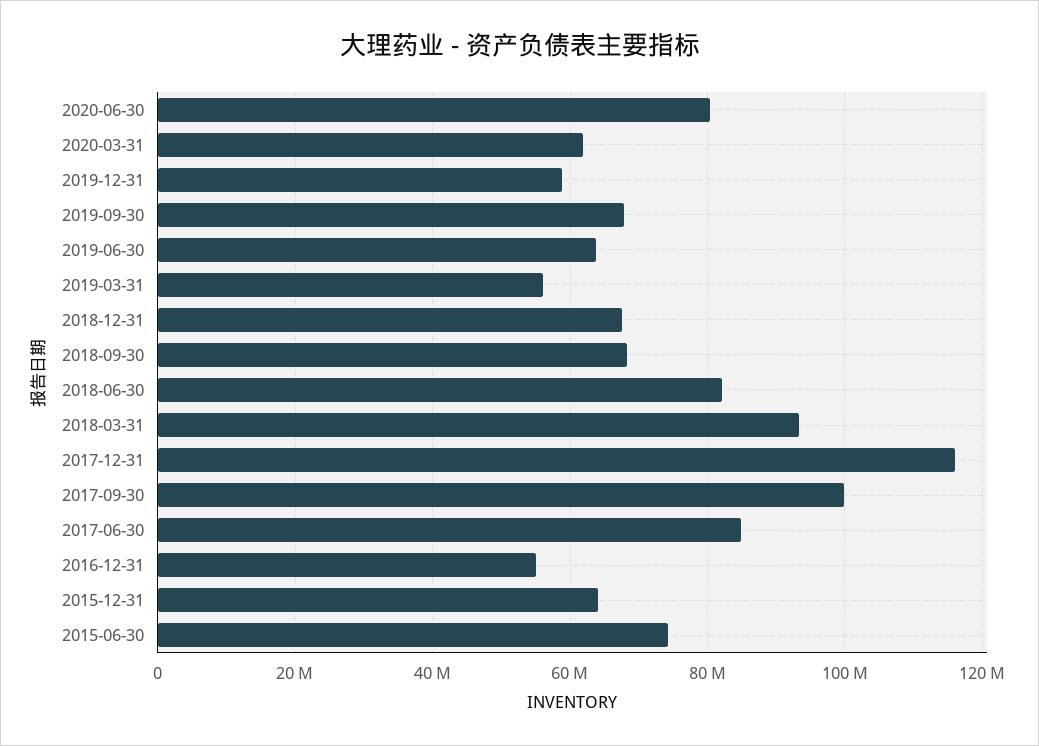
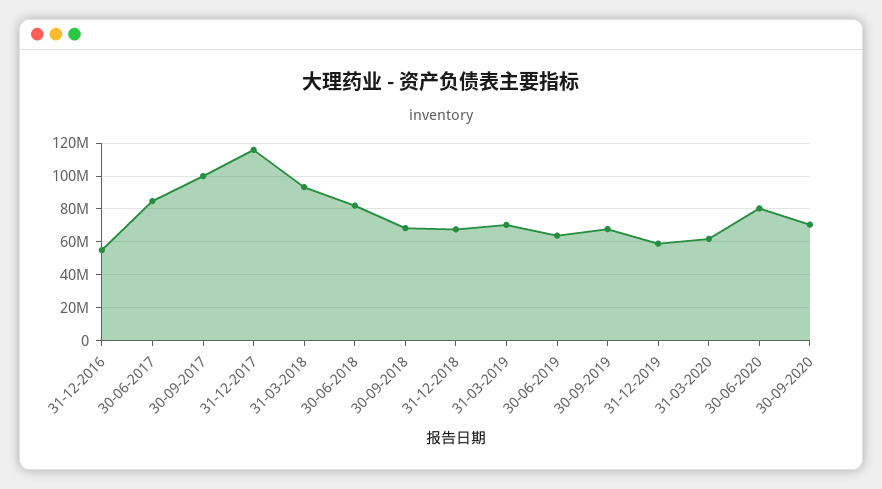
2019-03-31: 56000000 -> 70000000
2015-12-31: 64000000 -> none
2015-06-30: 74000000 -> none
30-09-2020: none -> 70000000

